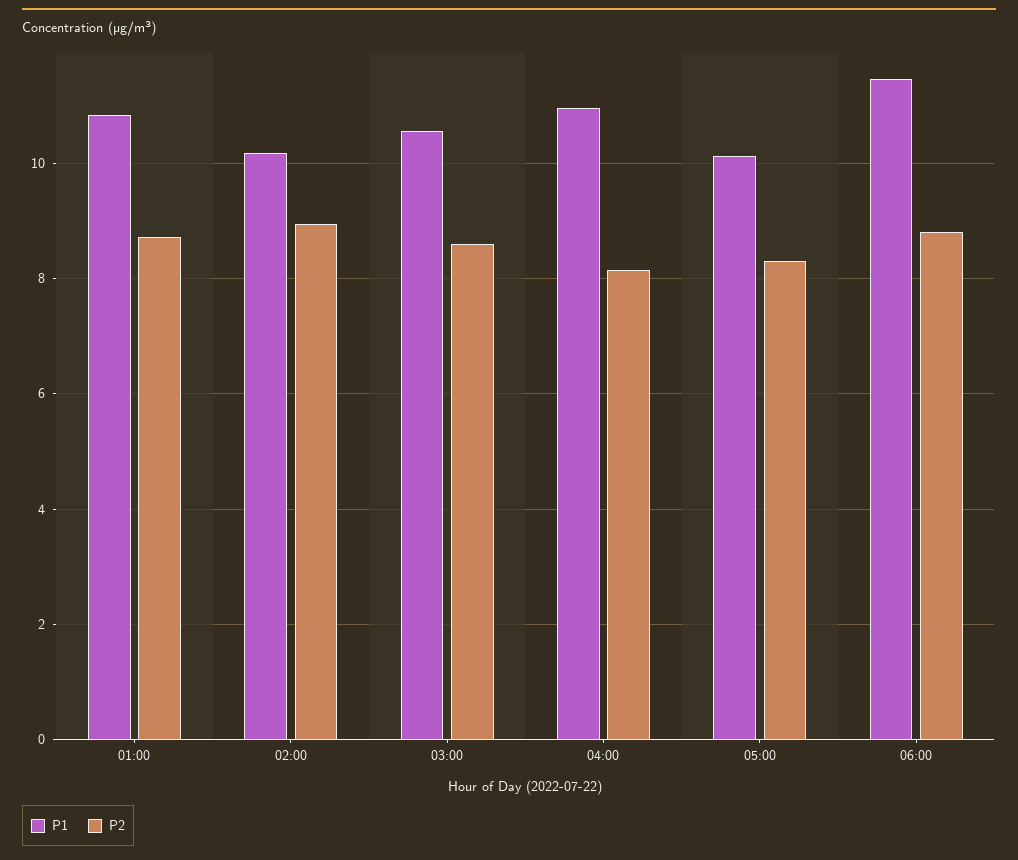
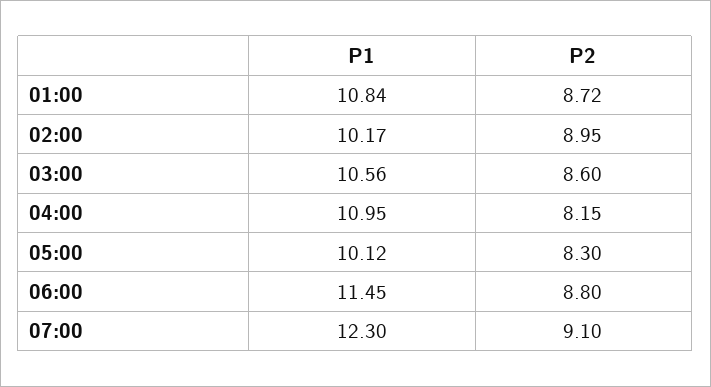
P1, 07:00: none -> 12.3
P2, 07:00: none -> 9.1

